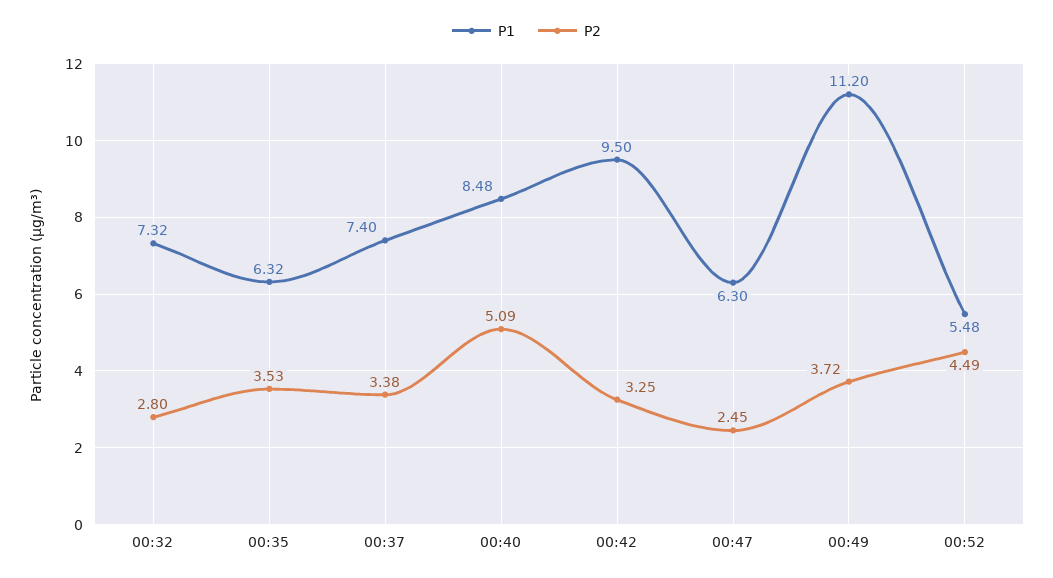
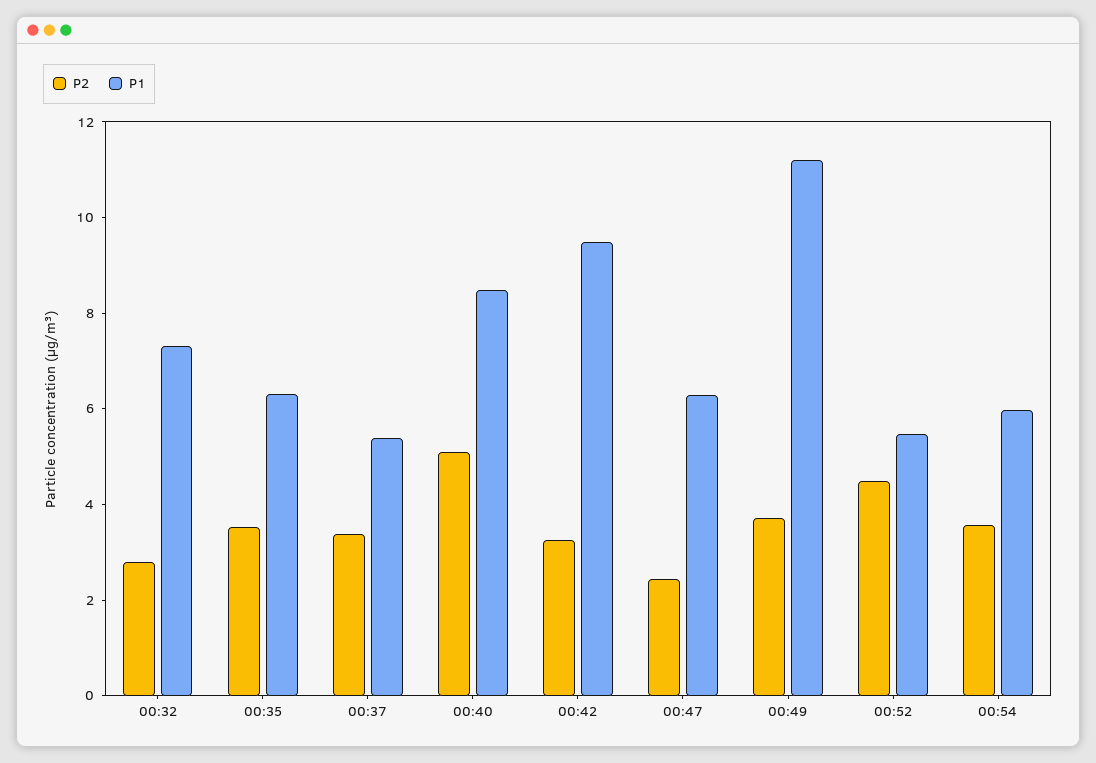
P1, 00:37: 7.4 -> 5.5
P2, 00:54: none -> 3.5
P1, 00:54: none -> 6

